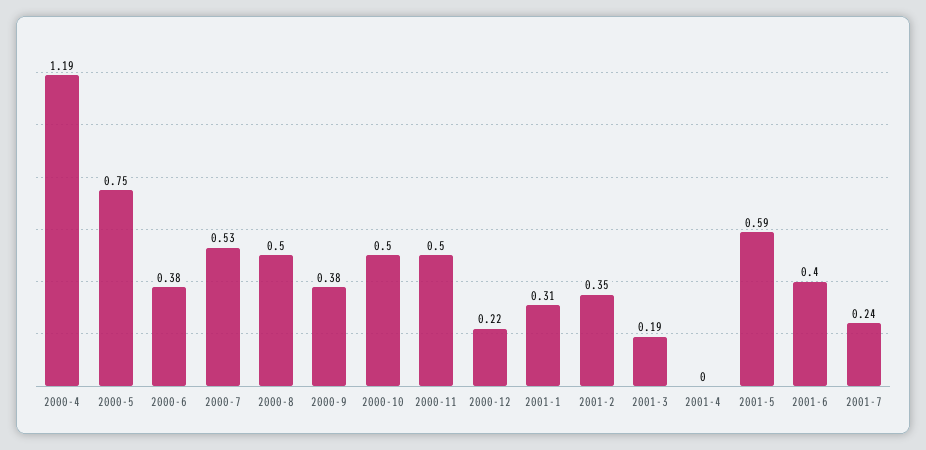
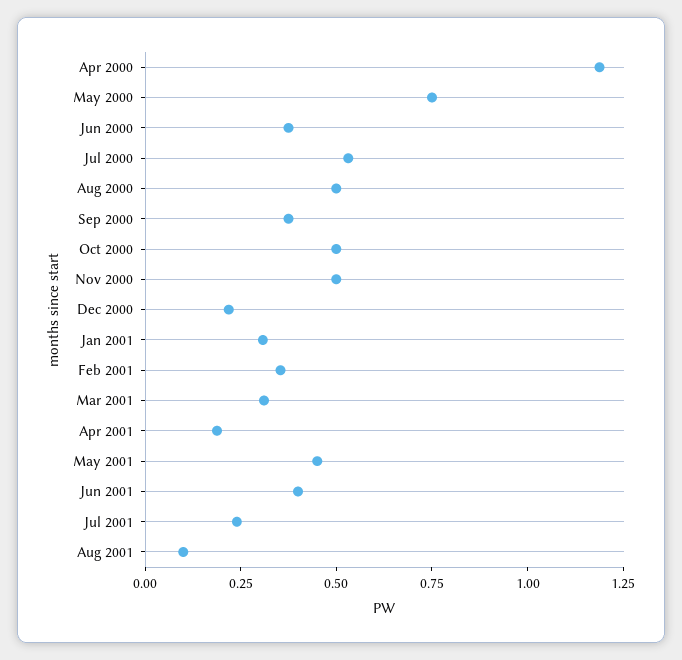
2001-3: 0.19 -> 0.3
2001-4: 0 -> 0.2
2001-5: 0.59 -> 0.45
Aug 2001: none -> 0.1

